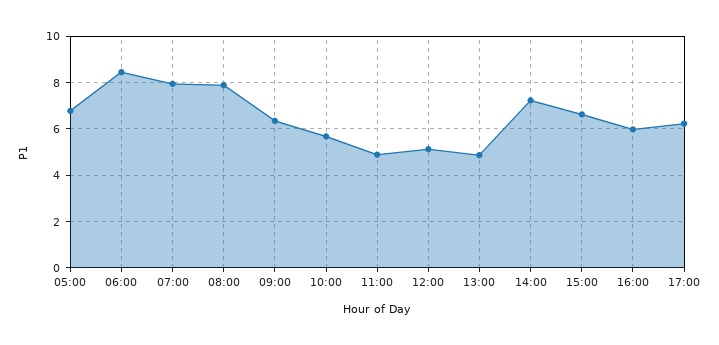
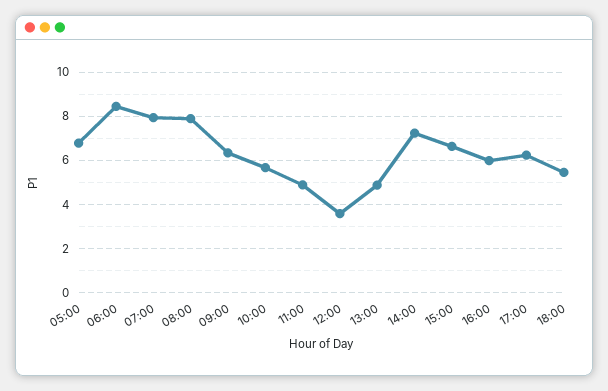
12:00: 5 -> 3.5
18:00: none -> 5.5

